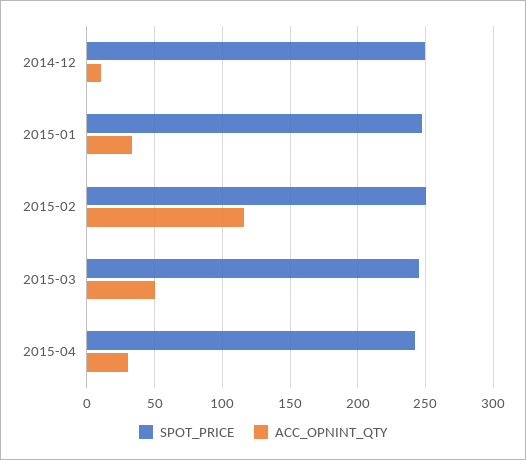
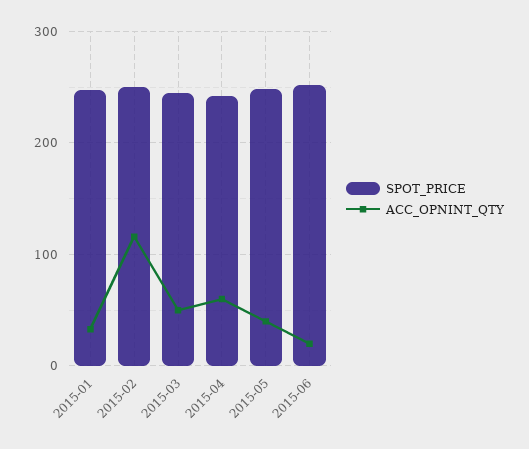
SPOT_PRICE, 2014-12: 250 -> none
ACC_OPNINT_QTY, 2014-12: 10 -> none
ACC_OPNINT_QTY, 2015-04: 30 -> 60
SPOT_PRICE, 2015-05: none -> 250
ACC_OPNINT_QTY, 2015-05: none -> 40
SPOT_PRICE, 2015-06: none -> 250
ACC_OPNINT_QTY, 2015-06: none -> 20

